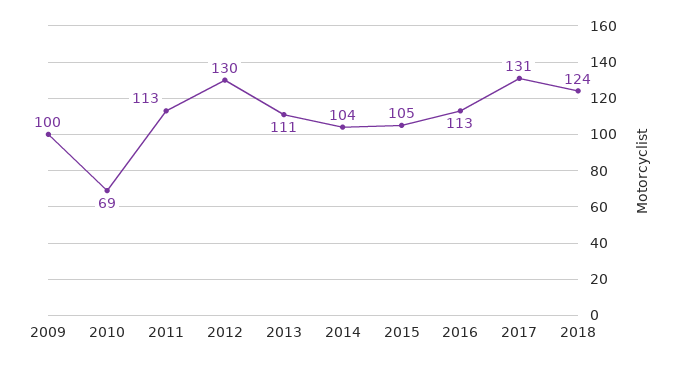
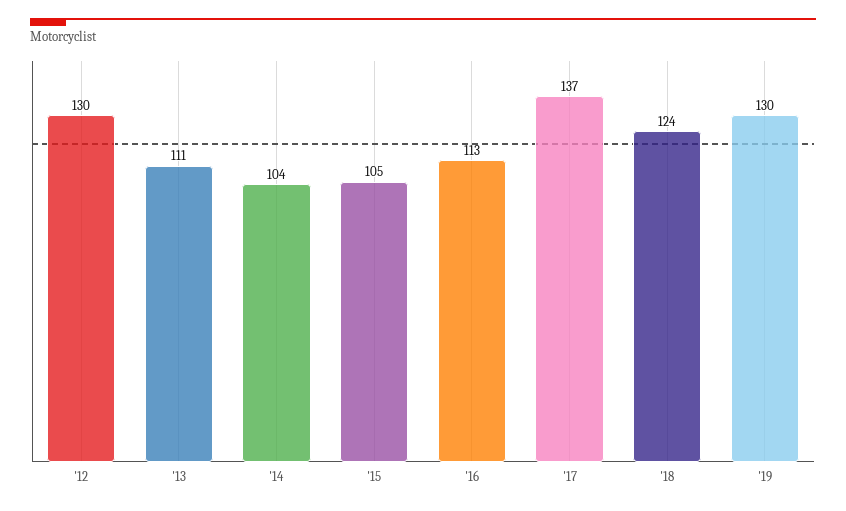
2009: 100 -> none
2010: 69 -> none
2011: 113 -> none
2017: 131 -> 137
'19: none -> 130

